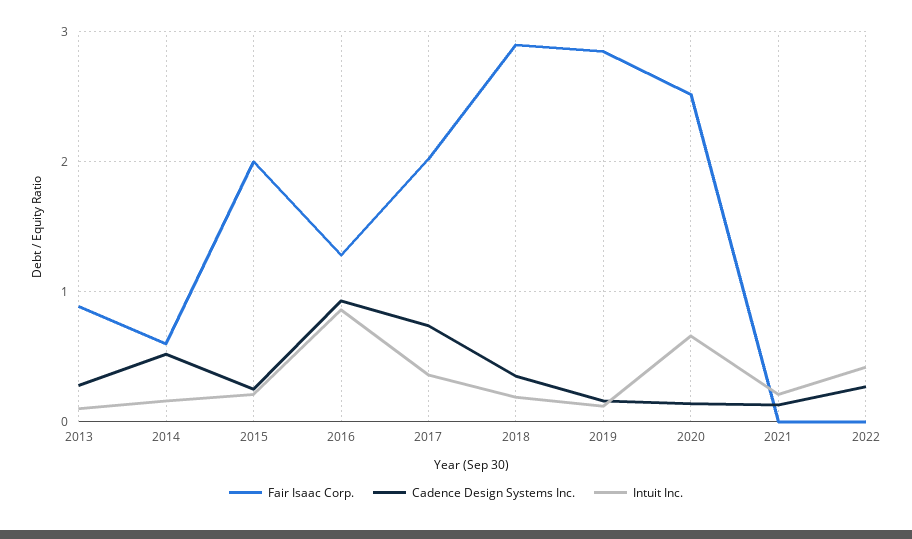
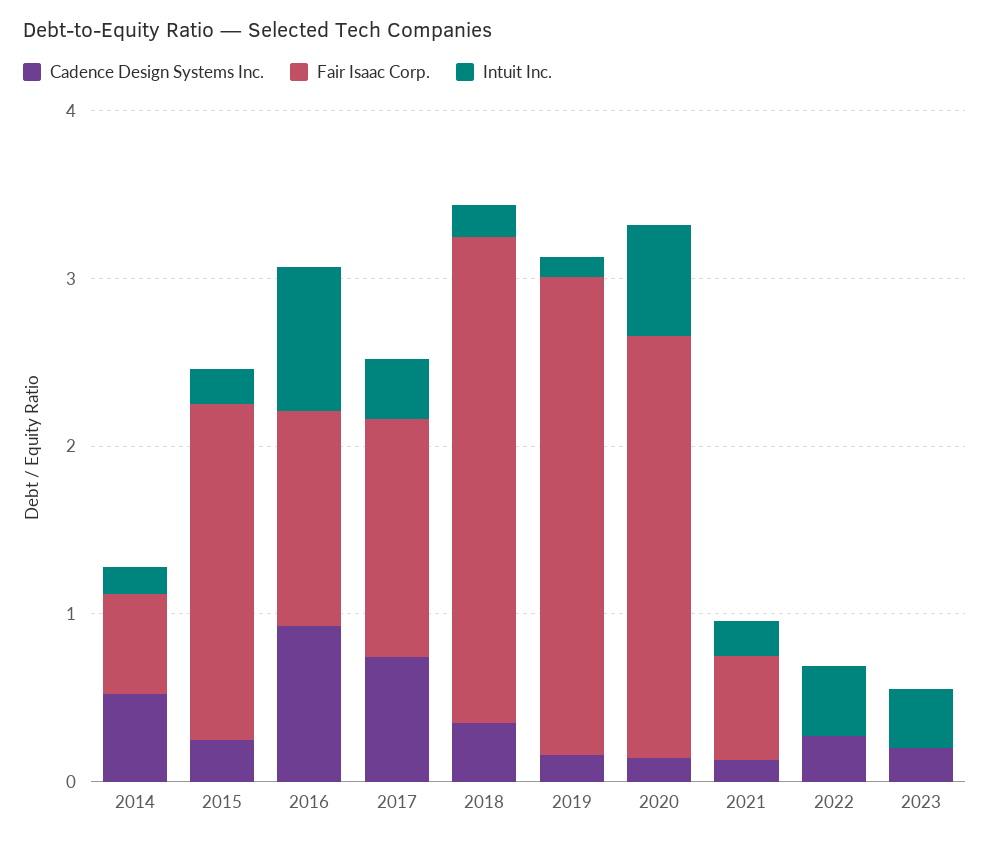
Fair Isaac Corp., 2013: 0.9 -> none
Cadence Design Systems Inc., 2013: 0.3 -> none
Intuit Inc., 2013: 0.1 -> none
Fair Isaac Corp., 2017: 2 -> 1.4
Fair Isaac Corp., 2021: 0 -> 0.6
Cadence Design Systems Inc., 2023: none -> 0.2
Fair Isaac Corp., 2023: none -> 0
Intuit Inc., 2023: none -> 0.4

